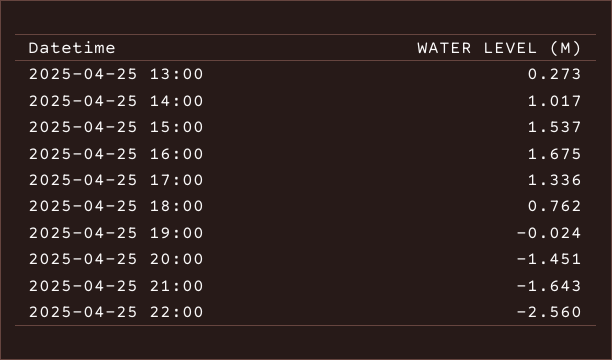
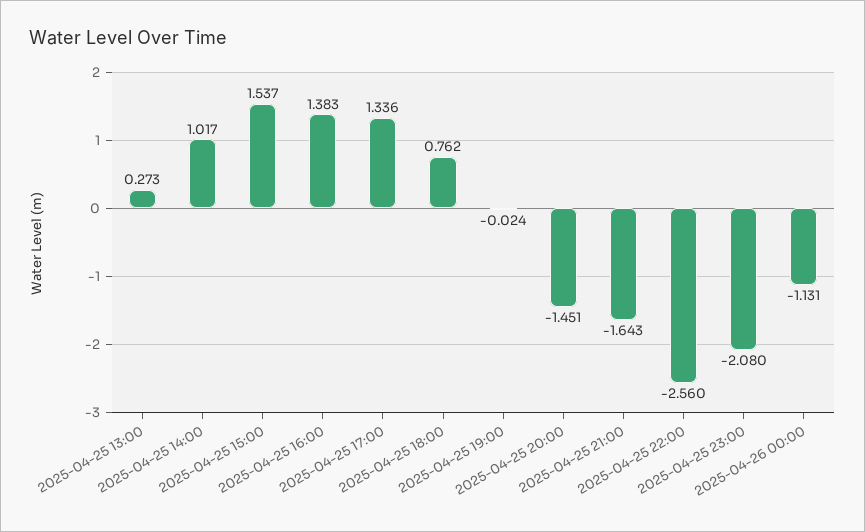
2025-04-25 16:00: 1.675 -> 1.383
2025-04-25 23:00: none -> -2.08
2025-04-26 00:00: none -> -1.131

